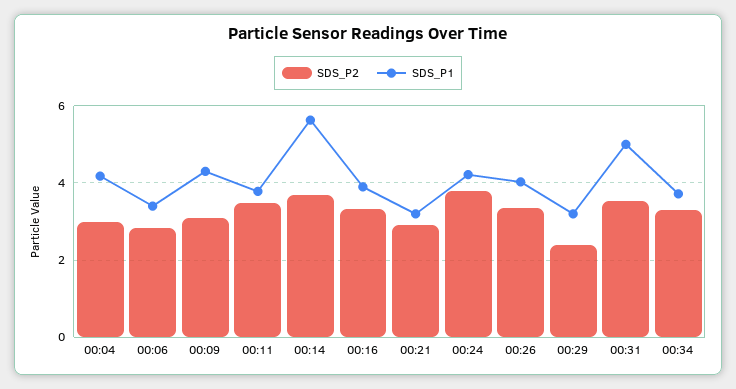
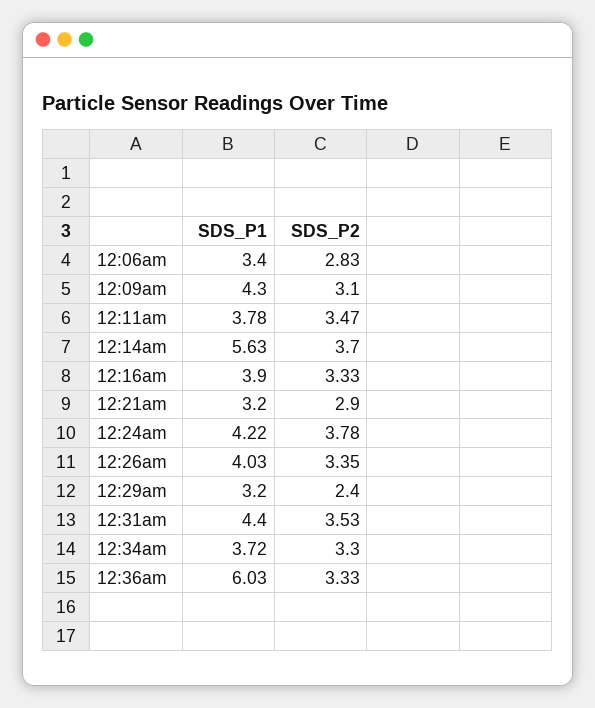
SDS_P2, 00:04: 3 -> none
SDS_P1, 00:04: 4.2 -> none
SDS_P1, 00:31: 5 -> 4.4
SDS_P1, 12:36am: none -> 6.03
SDS_P2, 12:36am: none -> 3.33

